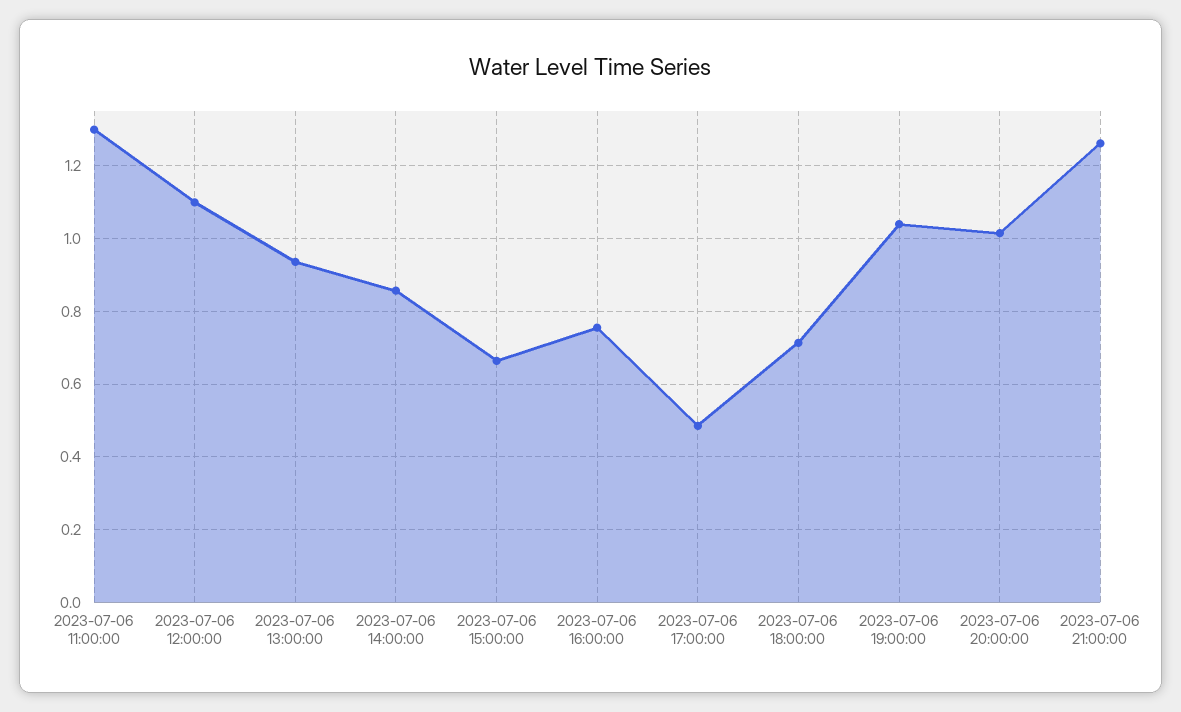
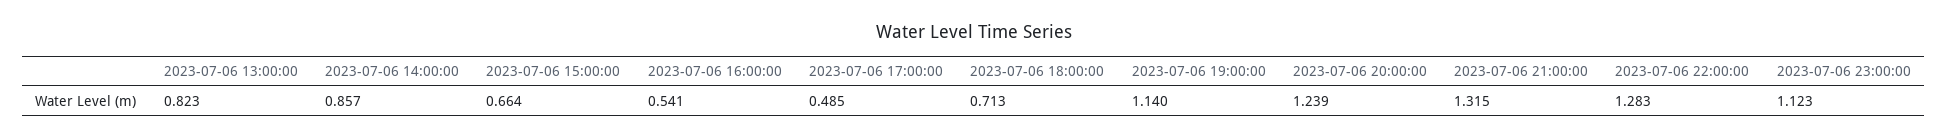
2023-07-06 11:00:00: 1.3 -> none
2023-07-06 12:00:00: 1.1 -> none
2023-07-06 13:00:00: 0.94 -> 0.823
2023-07-06 16:00:00: 0.76 -> 0.541
2023-07-06 19:00:00: 1.04 -> 1.14
2023-07-06 20:00:00: 1.02 -> 1.239
2023-07-06 21:00:00: 1.26 -> 1.315
2023-07-06 22:00:00: none -> 1.283
2023-07-06 23:00:00: none -> 1.123

